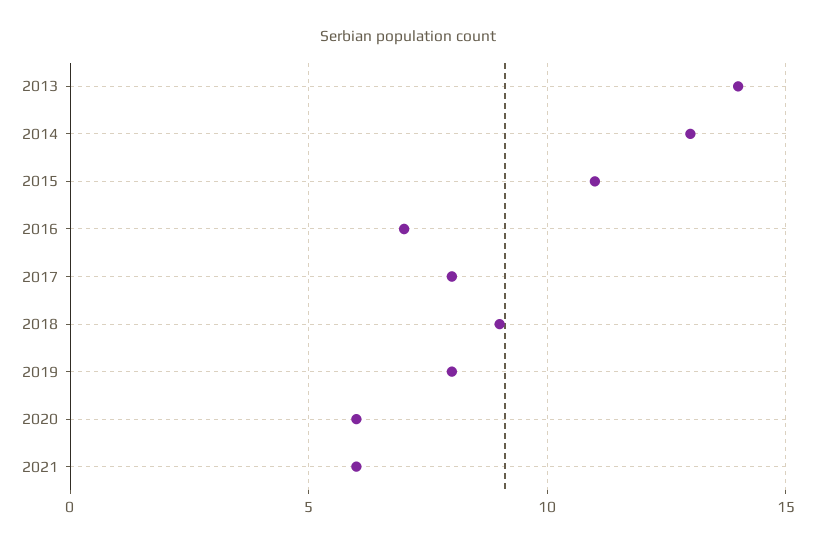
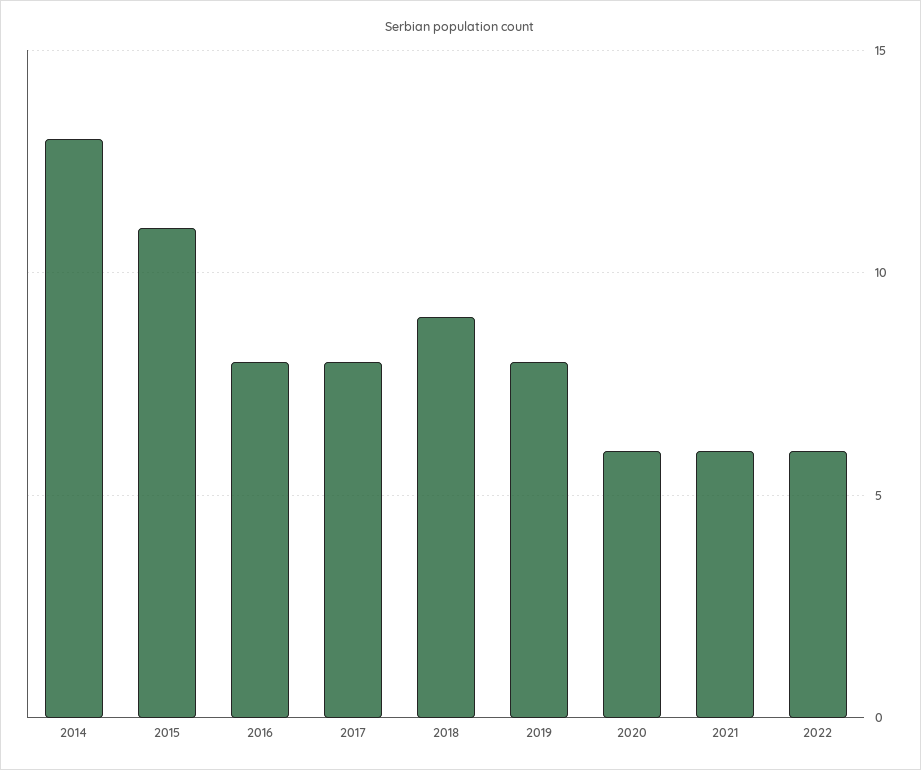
2013: 14 -> none
2016: 7 -> 8
2022: none -> 6

